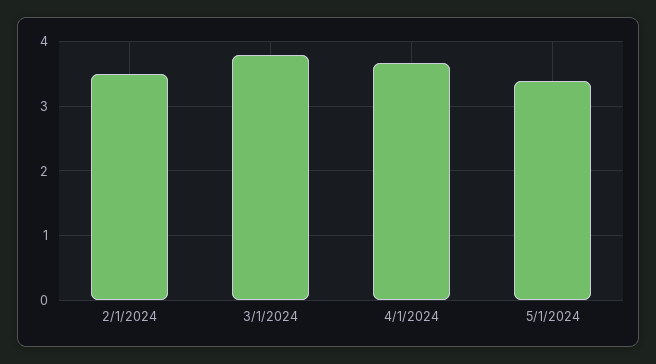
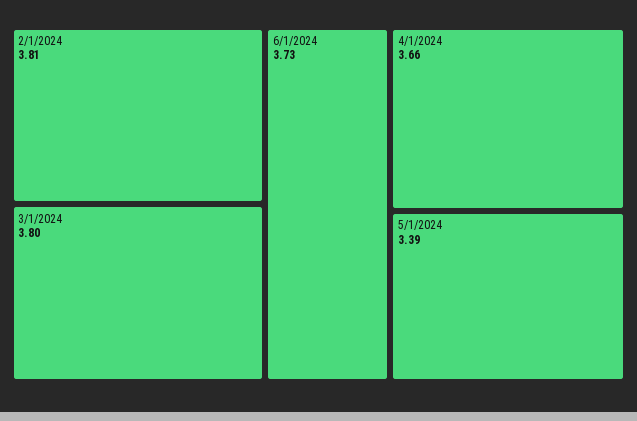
2/1/2024: 3.5 -> 3.81
6/1/2024: none -> 3.73

